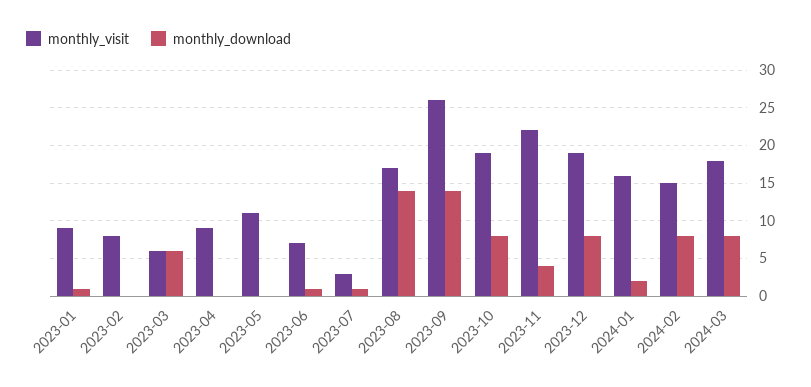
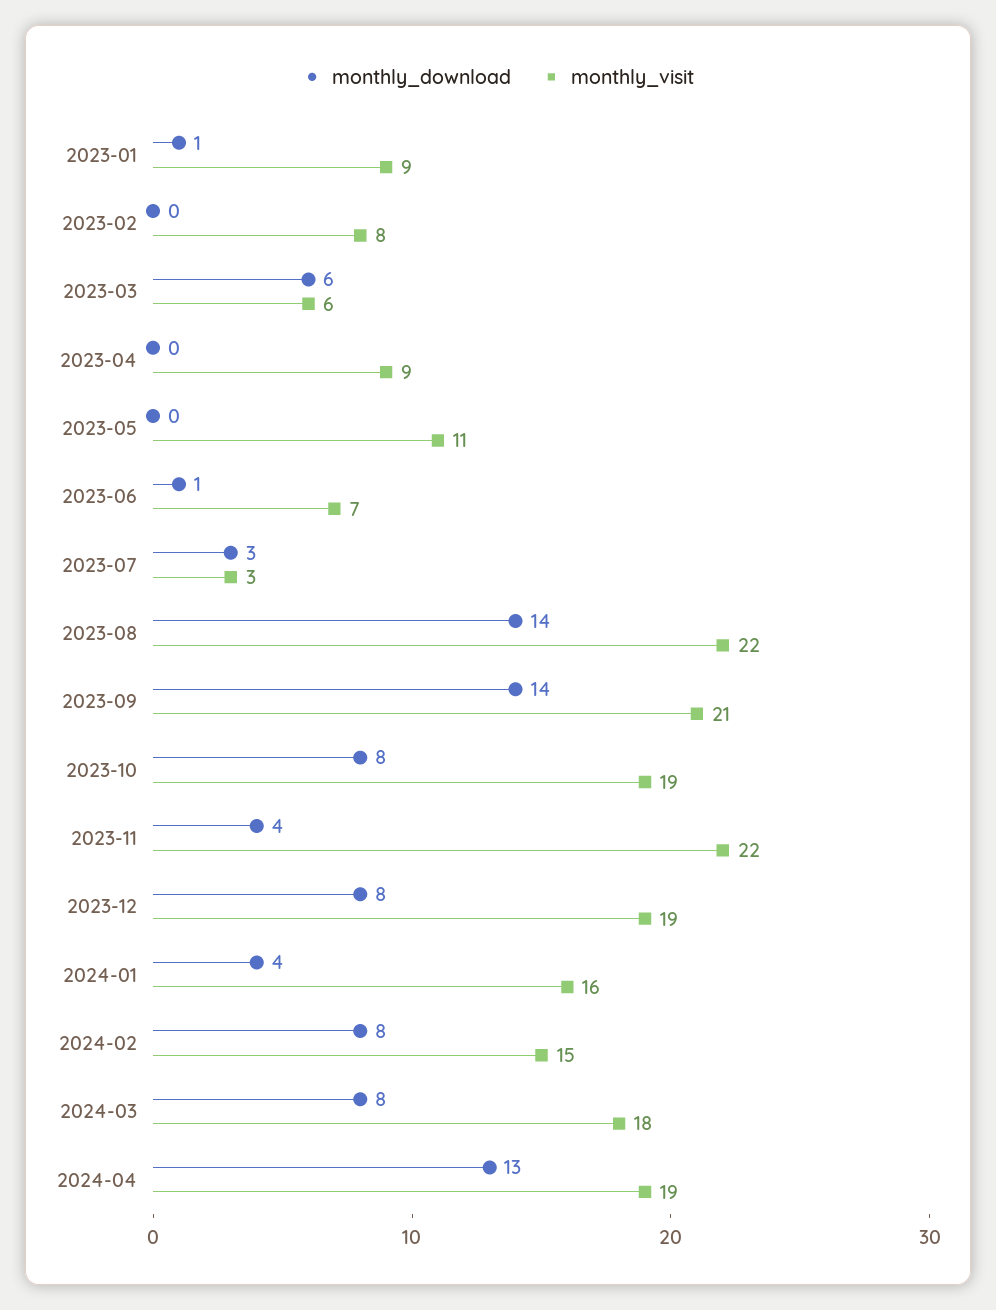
monthly_download, 2023-07: 1 -> 3
monthly_visit, 2023-08: 17 -> 22
monthly_visit, 2023-09: 26 -> 21
monthly_download, 2024-01: 2 -> 4
monthly_download, 2024-04: none -> 13
monthly_visit, 2024-04: none -> 19

